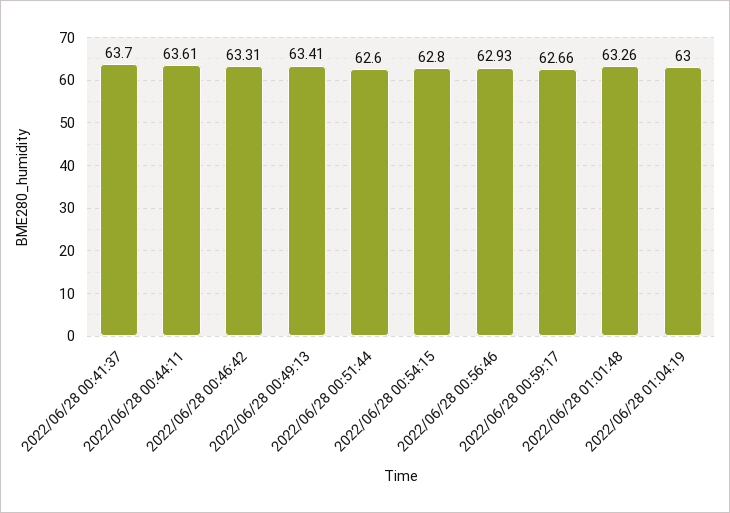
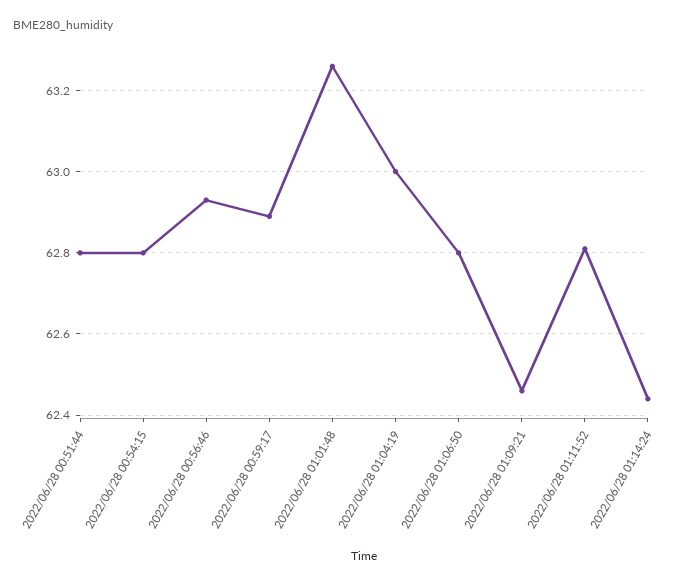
2022/06/28 00:41:37: 63.7 -> none
2022/06/28 00:44:11: 63.61 -> none
2022/06/28 00:46:42: 63.31 -> none
2022/06/28 00:49:13: 63.41 -> none
2022/06/28 00:51:44: 62.6 -> 62.8
2022/06/28 00:59:17: 62.66 -> 62.9
2022/06/28 01:06:50: none -> 62.8
2022/06/28 01:09:21: none -> 62.45
2022/06/28 01:11:52: none -> 62.8
2022/06/28 01:14:24: none -> 62.45

